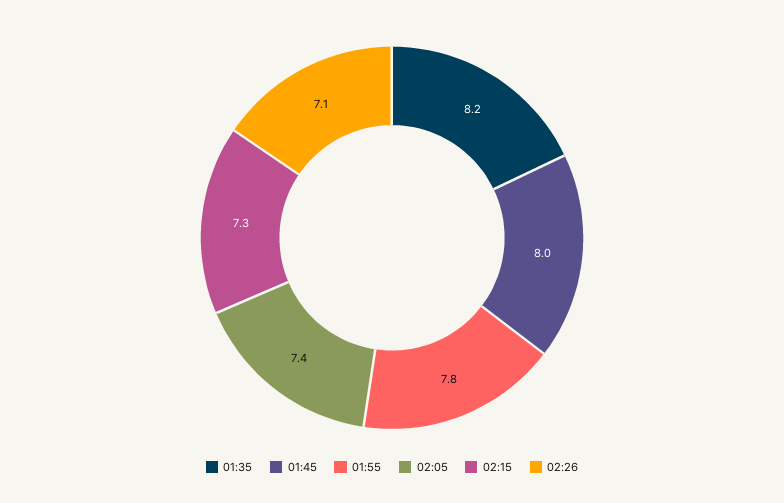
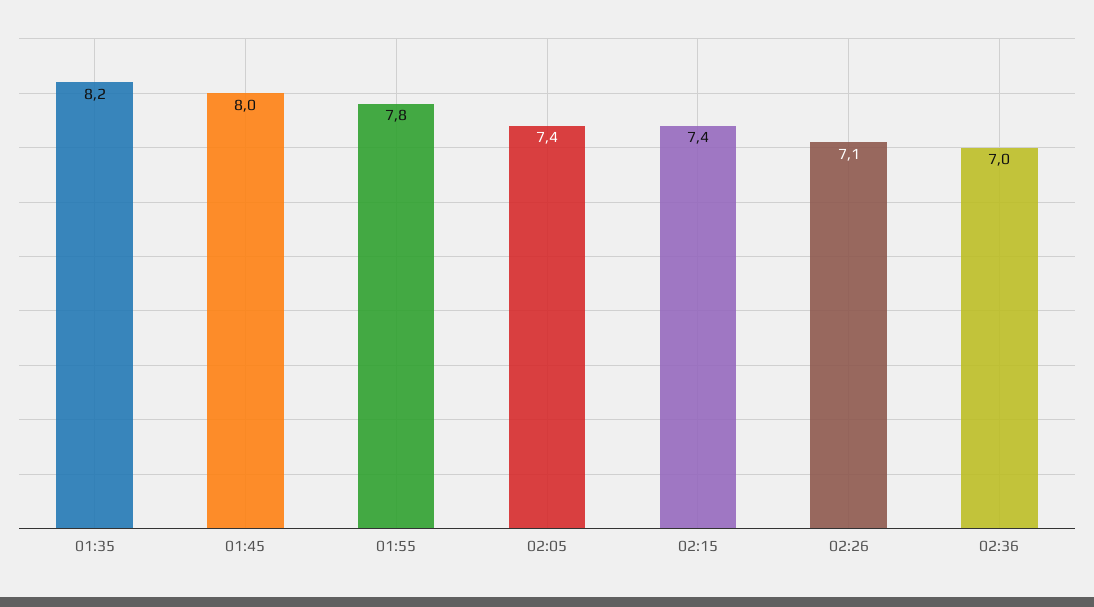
02:15: 7.3 -> 7.4
02:36: none -> 7

